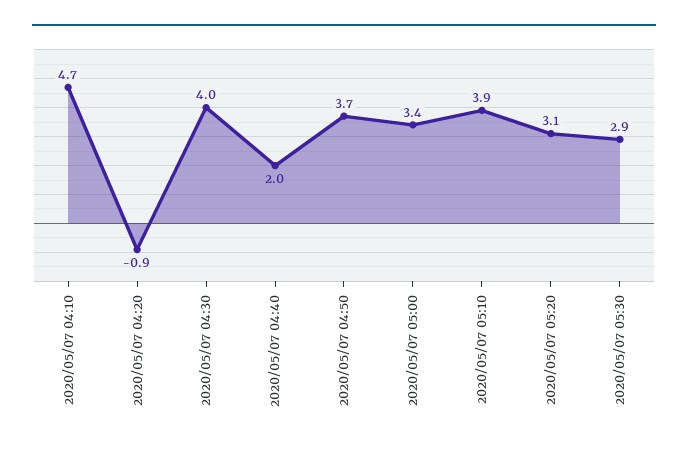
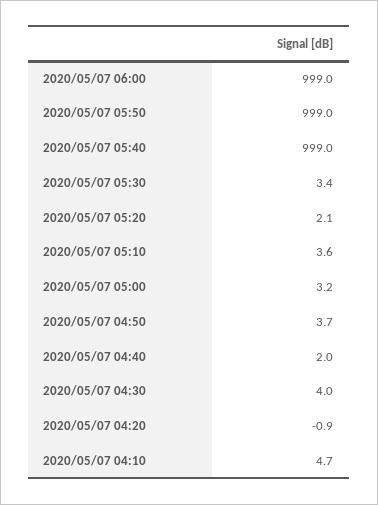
2020/05/07 05:00: 3.4 -> 3.2
2020/05/07 05:10: 3.9 -> 3.6
2020/05/07 05:20: 3.1 -> 2.1
2020/05/07 05:30: 2.9 -> 3.4
2020/05/07 06:00: none -> 999
2020/05/07 05:50: none -> 999
2020/05/07 05:40: none -> 999

